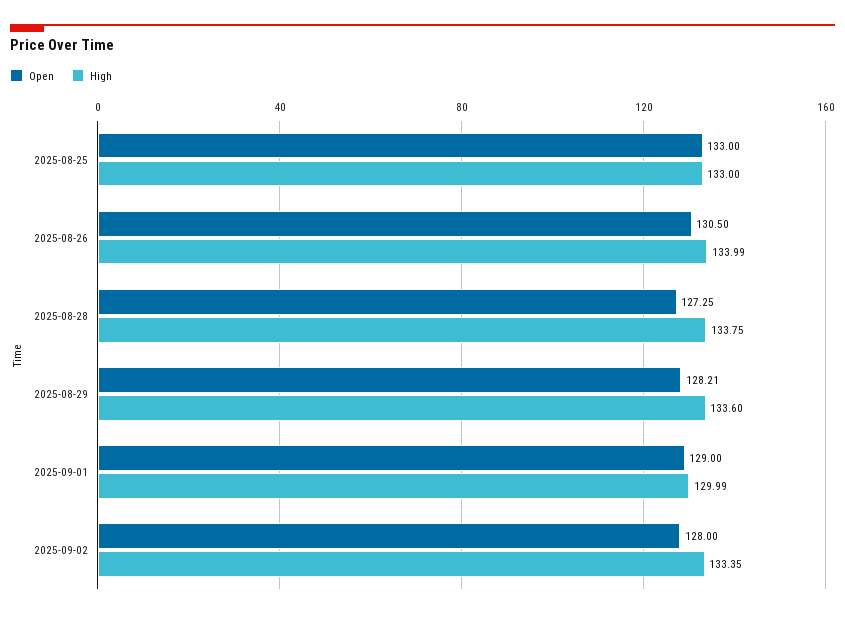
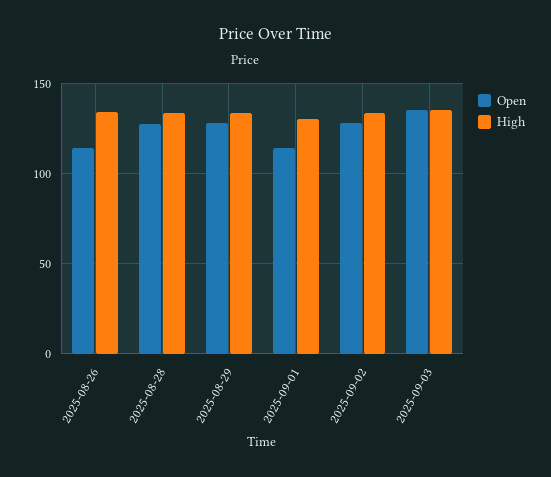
Open, 2025-08-25: 133 -> none
High, 2025-08-25: 133 -> none
Open, 2025-08-26: 130.5 -> 115
Open, 2025-09-01: 129 -> 115
Open, 2025-09-03: none -> 135
High, 2025-09-03: none -> 135

